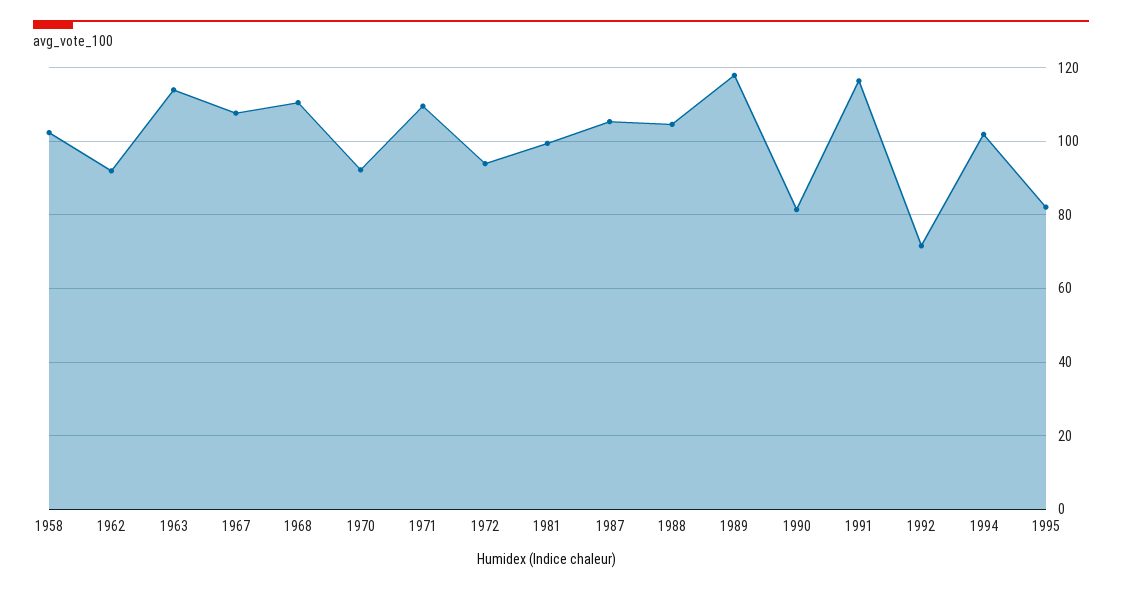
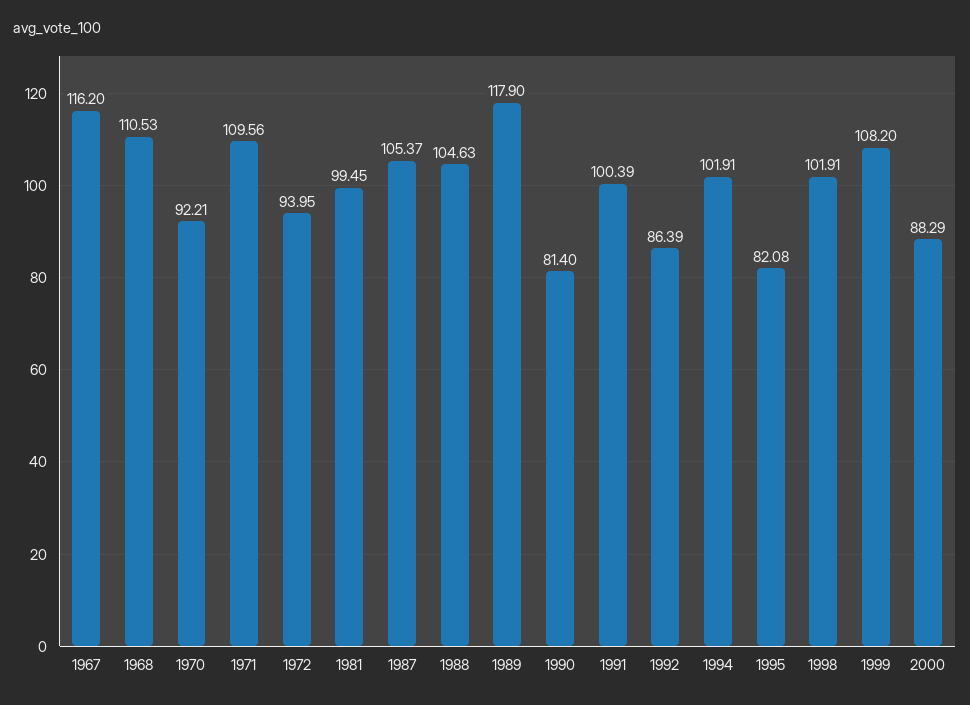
1958: 102 -> none
1962: 92 -> none
1963: 114 -> none
1967: 108 -> 116.2
1991: 116 -> 100.39
1992: 72 -> 86.39
1998: none -> 101.91
1999: none -> 108.2
2000: none -> 88.29

